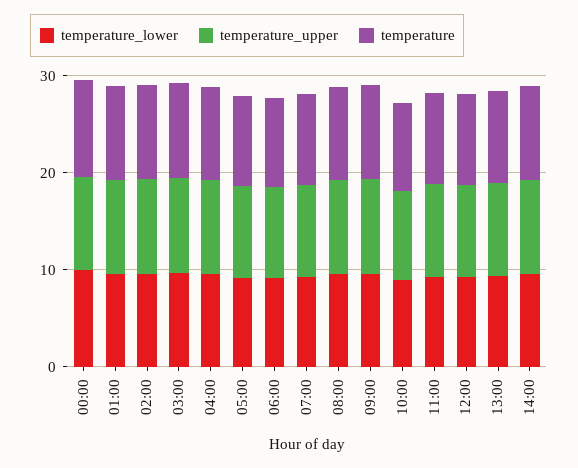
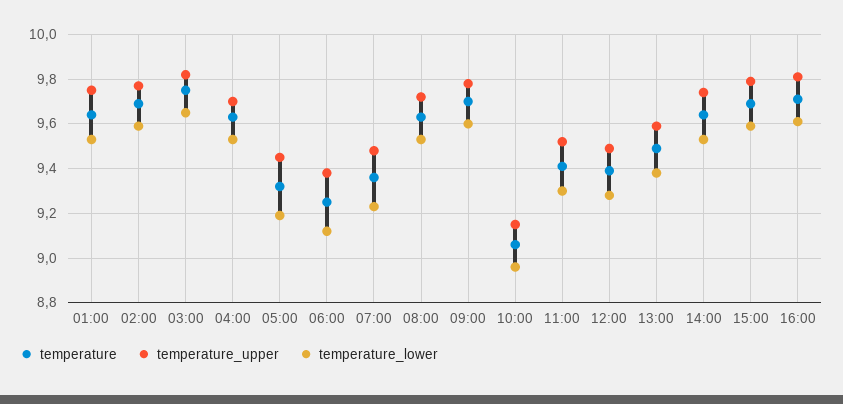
temperature_lower, 00:00: 10 -> none
temperature_upper, 00:00: 10 -> none
temperature, 00:00: 10 -> none
temperature, 15:00: none -> 9.7
temperature_upper, 15:00: none -> 9.8
temperature_lower, 15:00: none -> 9.6
temperature, 16:00: none -> 9.7
temperature_upper, 16:00: none -> 9.8
temperature_lower, 16:00: none -> 9.6

